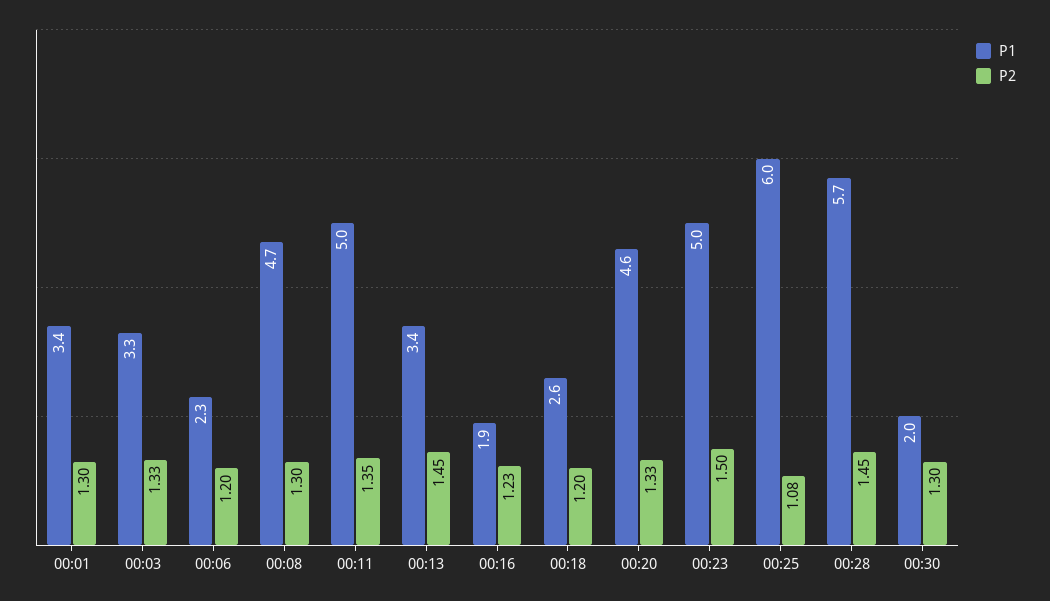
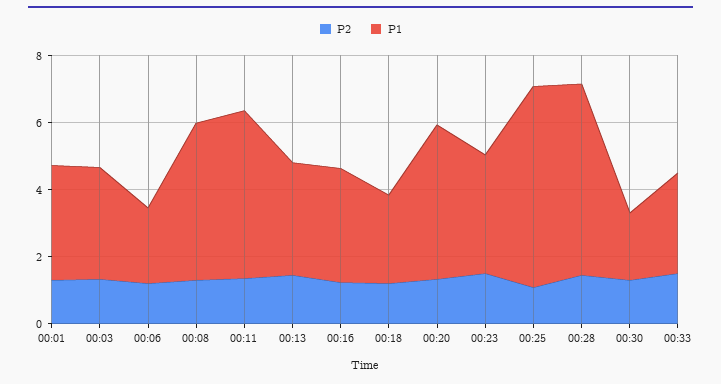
P1, 00:16: 1.9 -> 3.5
P1, 00:23: 5 -> 3.5
P2, 00:33: none -> 1.5
P1, 00:33: none -> 3

